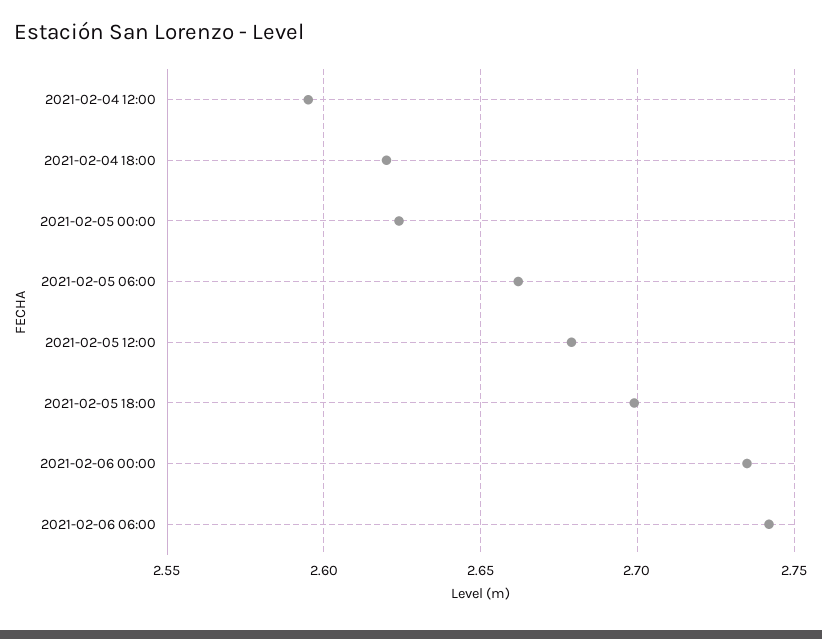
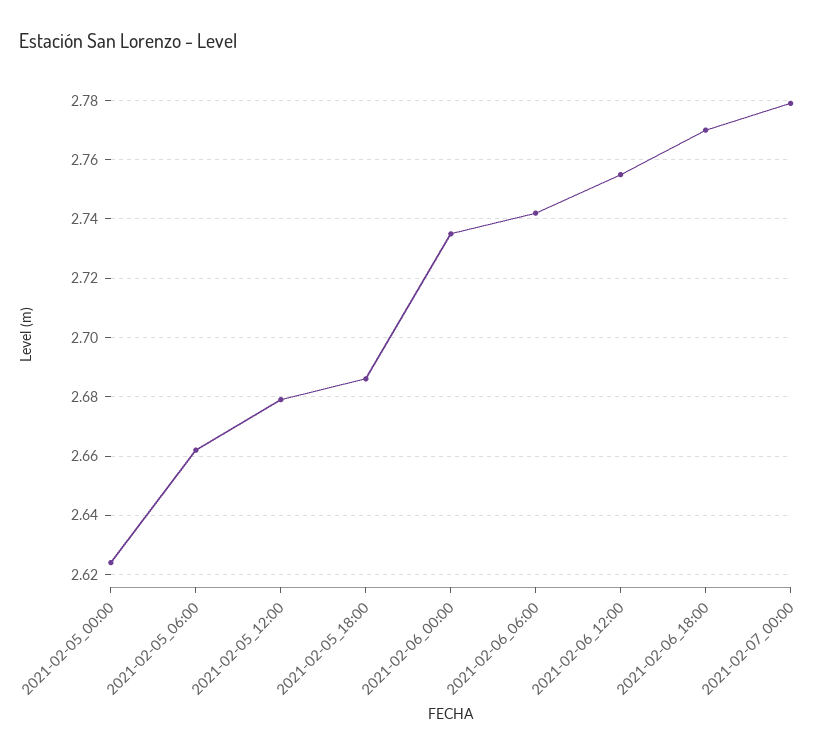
2021-02-04 12:00: 2.595 -> none
2021-02-04 18:00: 2.62 -> none
2021-02-05 18:00: 2.7 -> 2.685
2021-02-06_12:00: none -> 2.755
2021-02-06_18:00: none -> 2.77
2021-02-07_00:00: none -> 2.78

